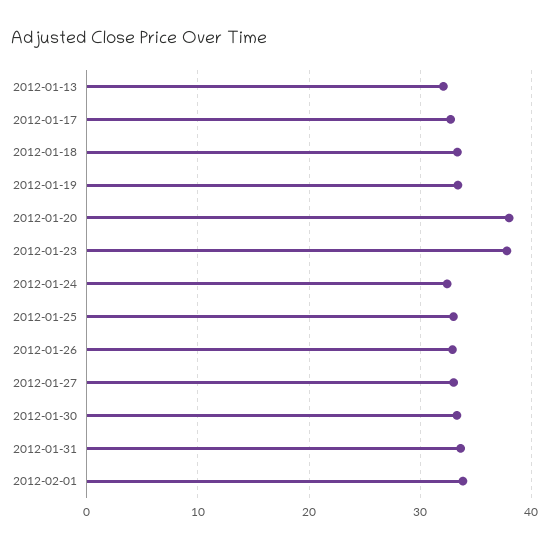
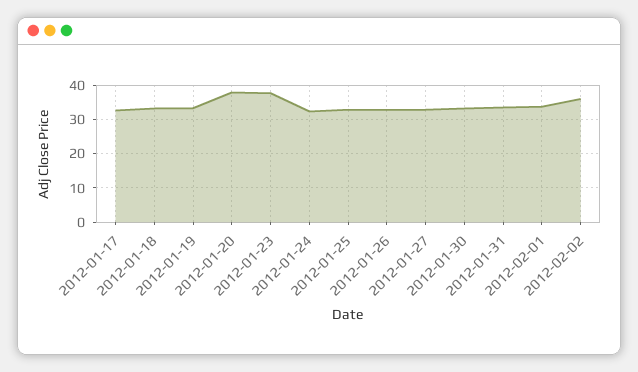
2012-01-13: 32 -> none
2012-02-02: none -> 36

